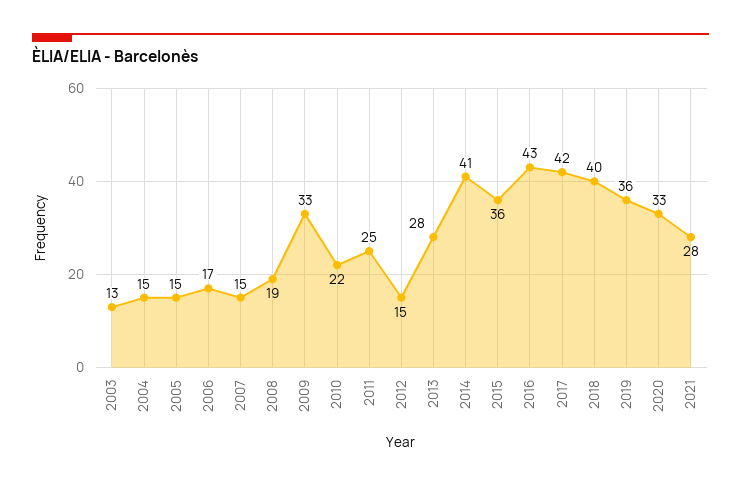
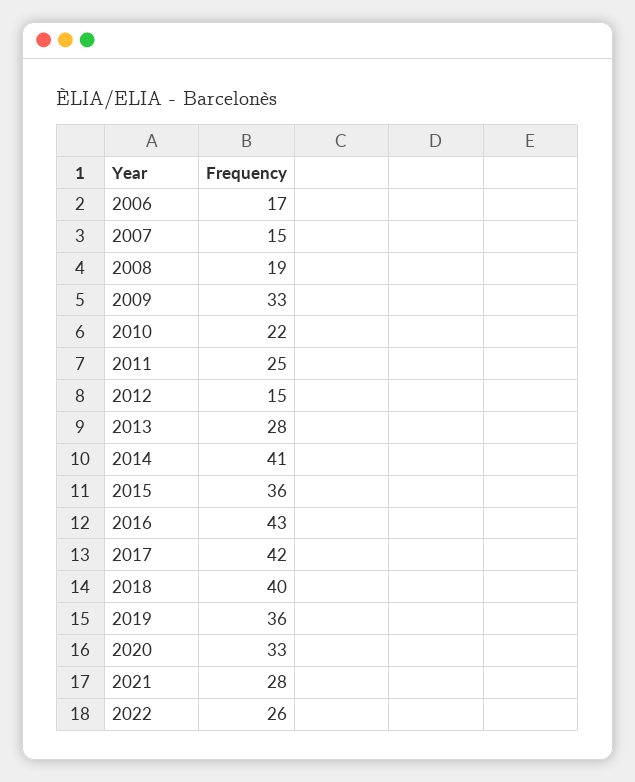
2003: 13 -> none
2004: 15 -> none
2005: 15 -> none
2022: none -> 26

